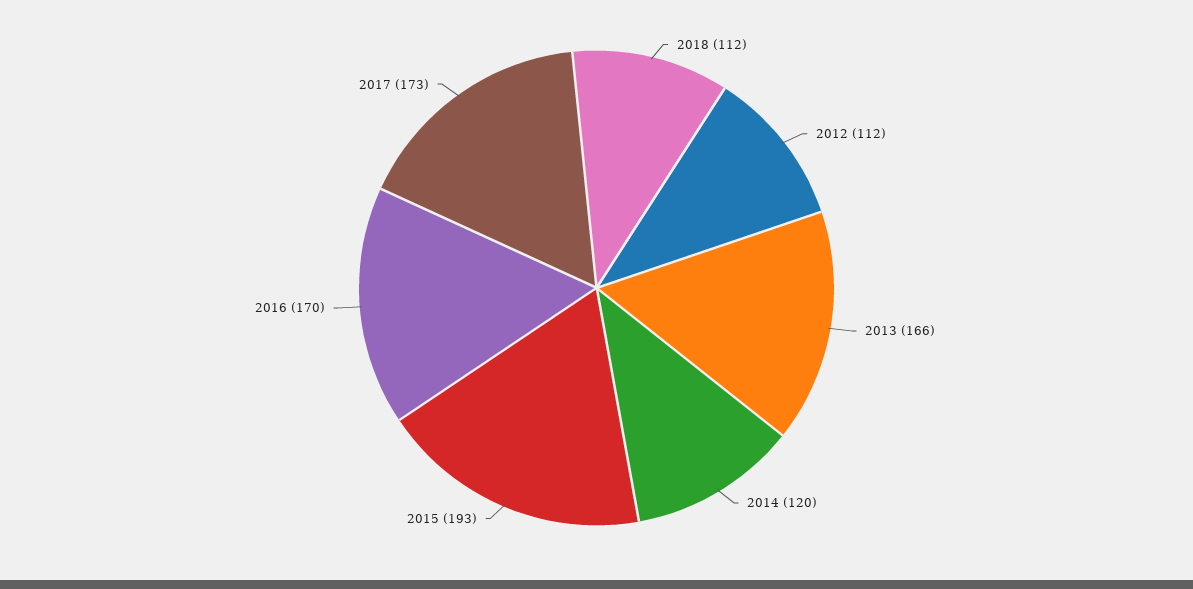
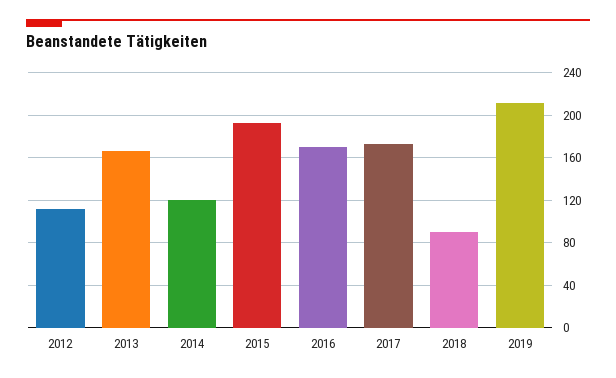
2018: 112 -> 90
2019: none -> 210

